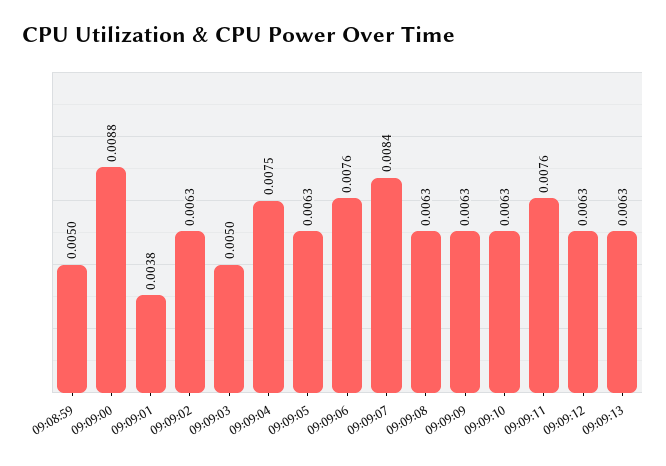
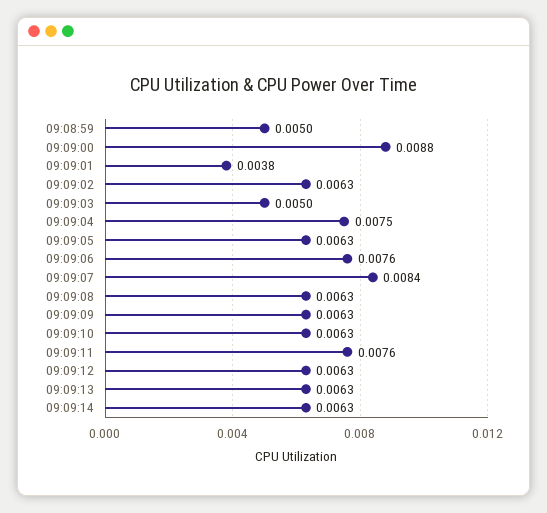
09:09:14: none -> 0.0063

